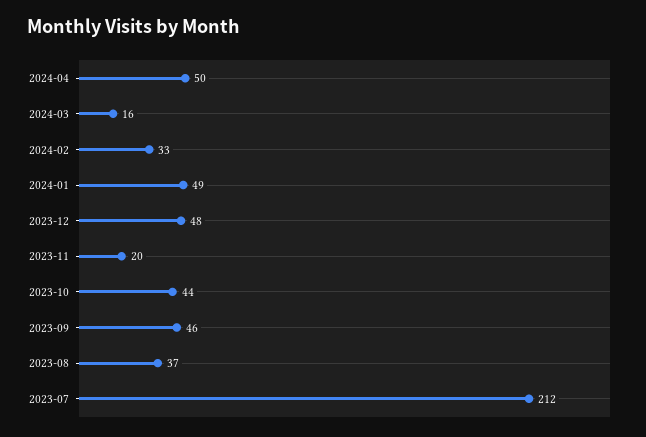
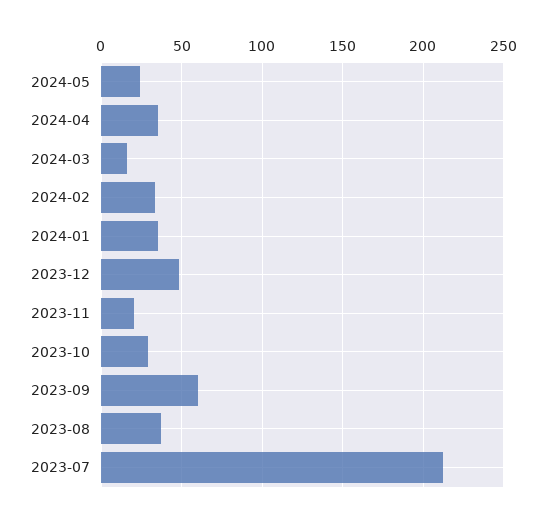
2024-04: 50 -> 35
2024-01: 49 -> 35
2023-10: 44 -> 30
2023-09: 46 -> 60
2024-05: none -> 25

